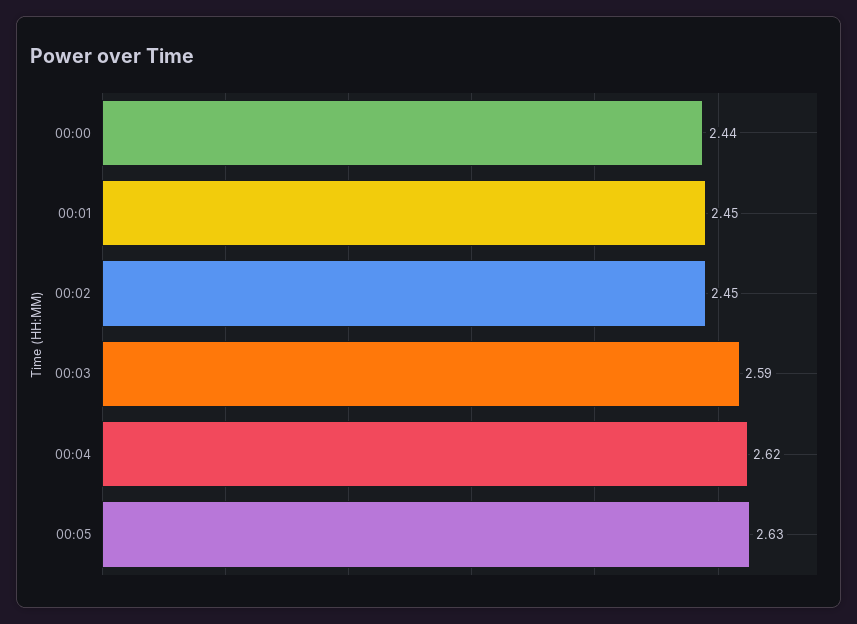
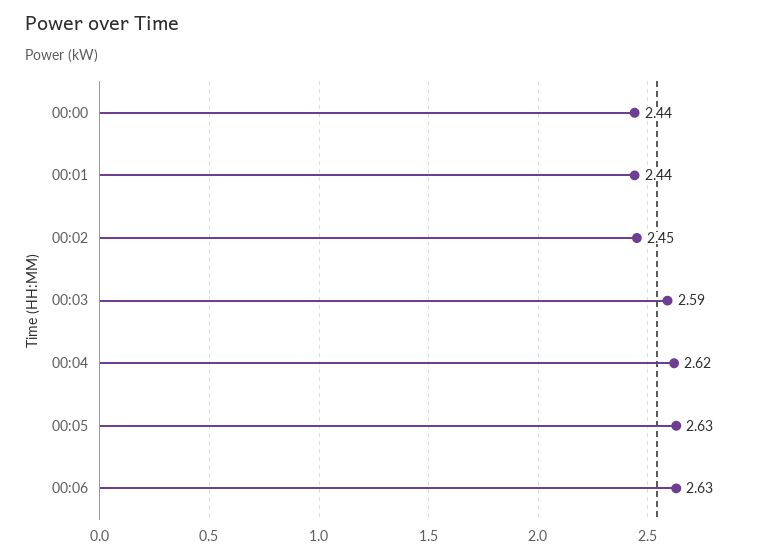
00:01: 2.45 -> 2.44
00:06: none -> 2.63

